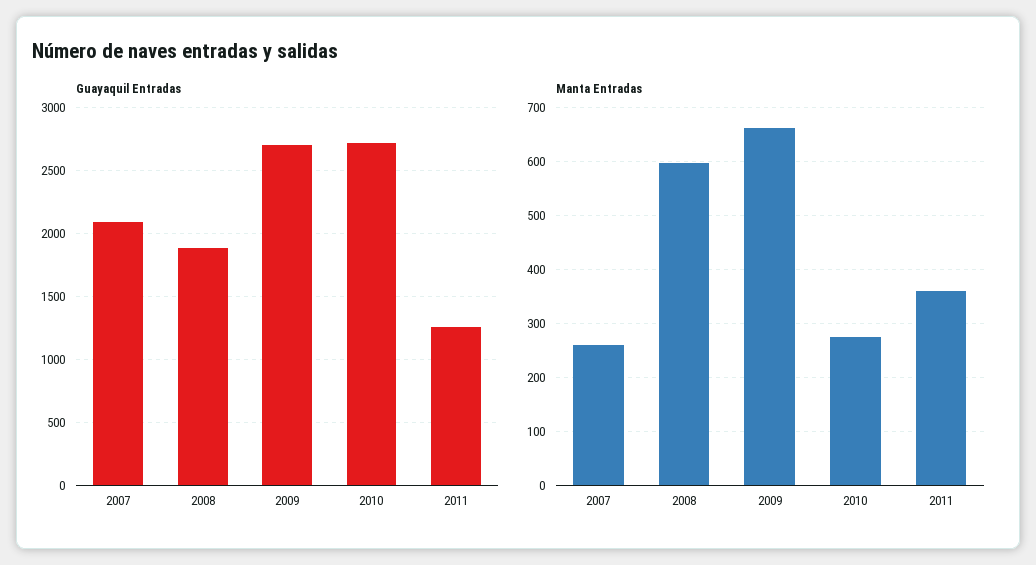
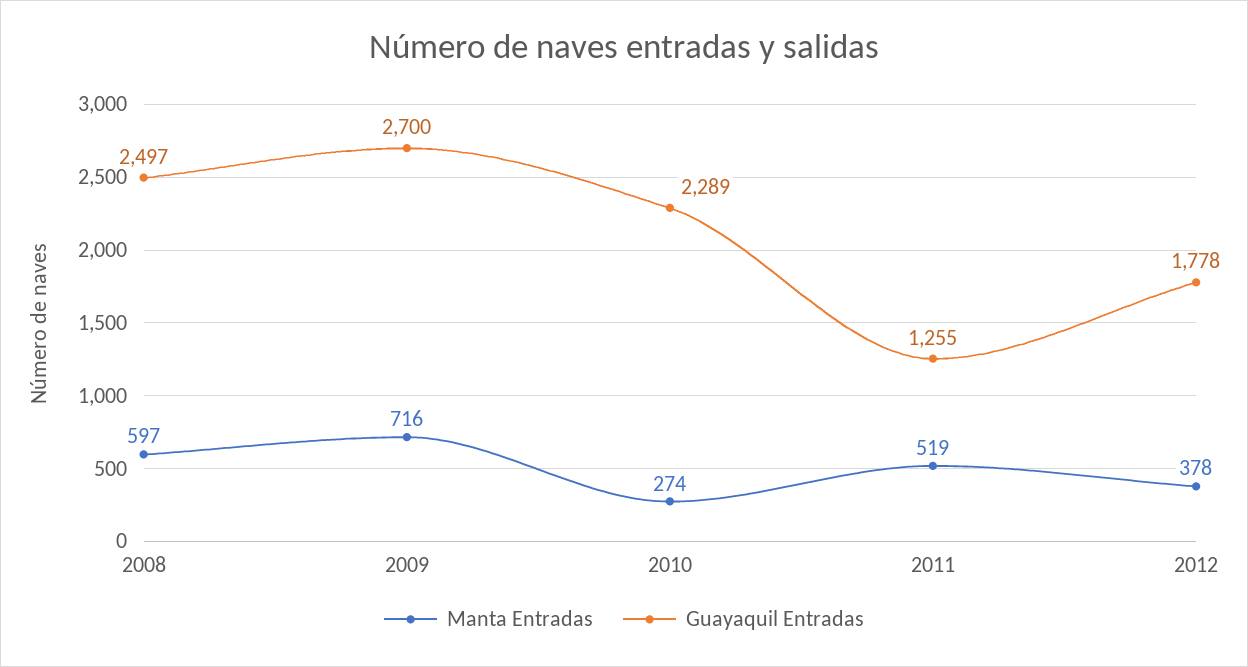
Guayaquil Entradas, 2007: 2100 -> none
Guayaquil Entradas, 2008: 1900 -> 2497
Guayaquil Entradas, 2010: 2700 -> 2289
Manta Entradas, 2007: 260 -> none
Manta Entradas, 2009: 660 -> 716
Manta Entradas, 2011: 360 -> 519
Manta Entradas, 2012: none -> 378
Guayaquil Entradas, 2012: none -> 1778

